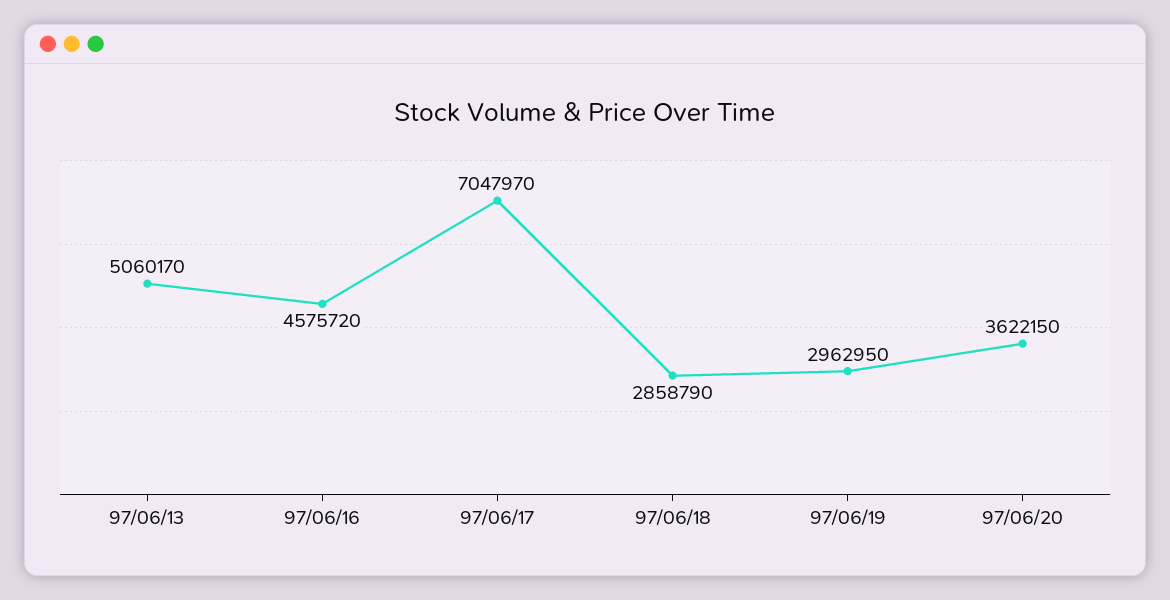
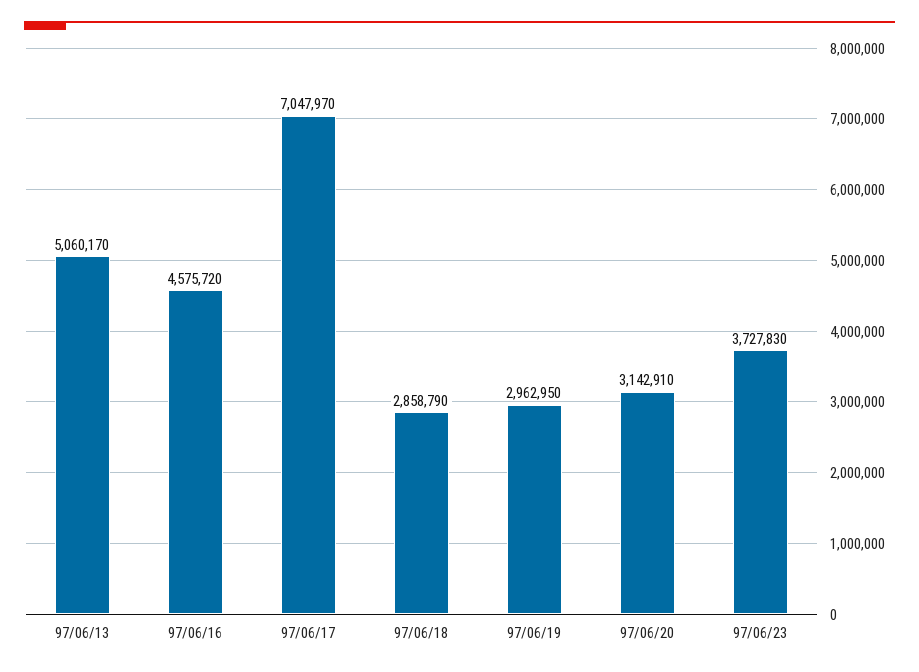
97/06/20: 3622150 -> 3142910
97/06/23: none -> 3727830

